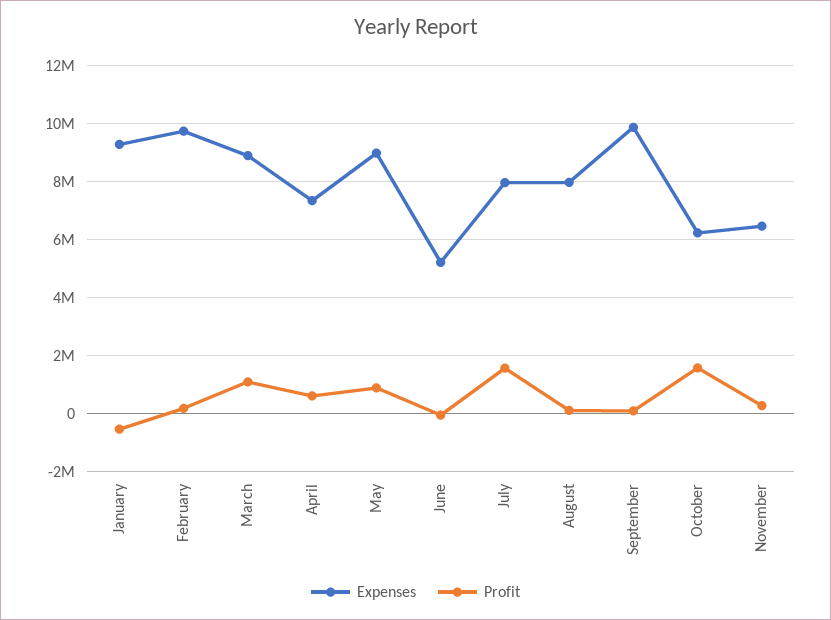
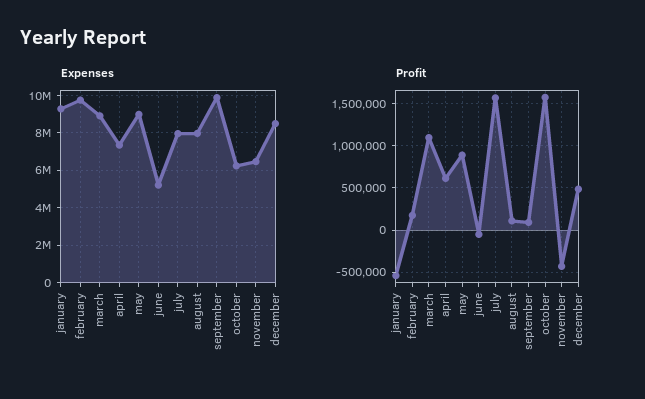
Profit, November: 250000 -> -400000
Expenses, december: none -> 8500000
Profit, december: none -> 500000

